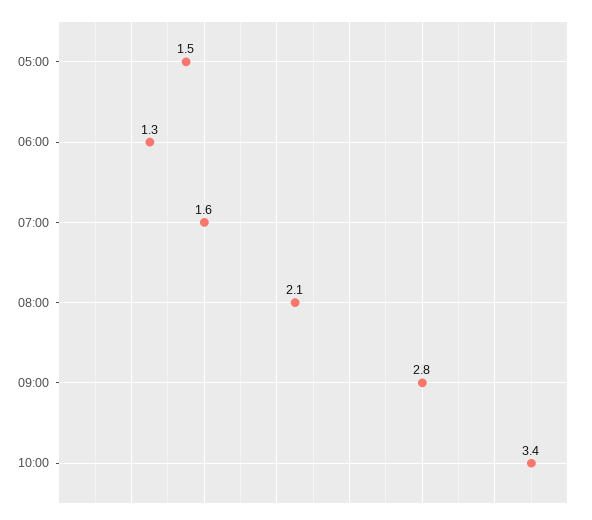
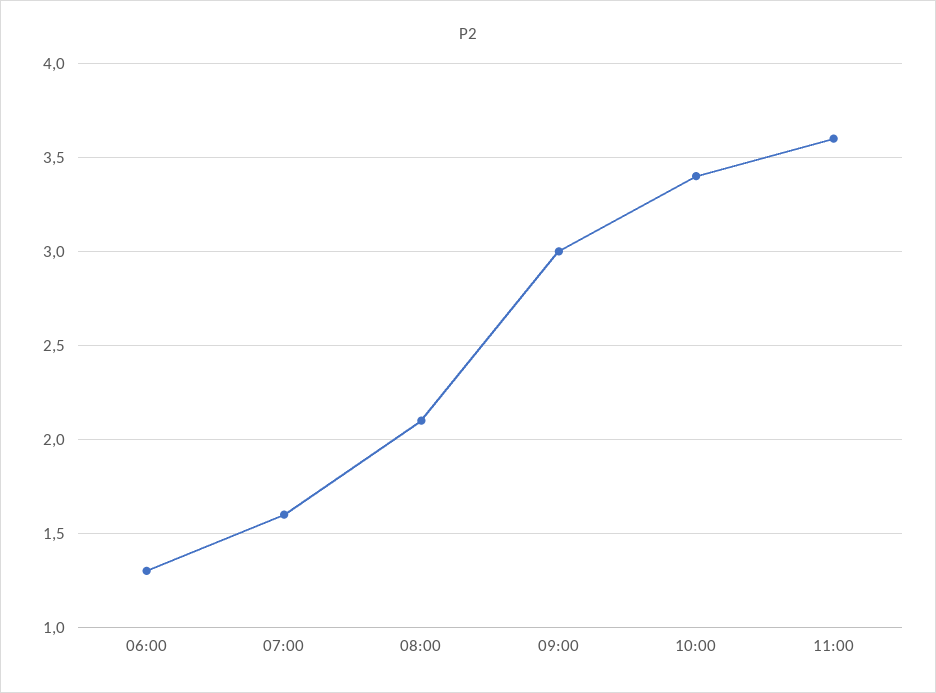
05:00: 1.5 -> none
09:00: 2.8 -> 3
11:00: none -> 3.6

